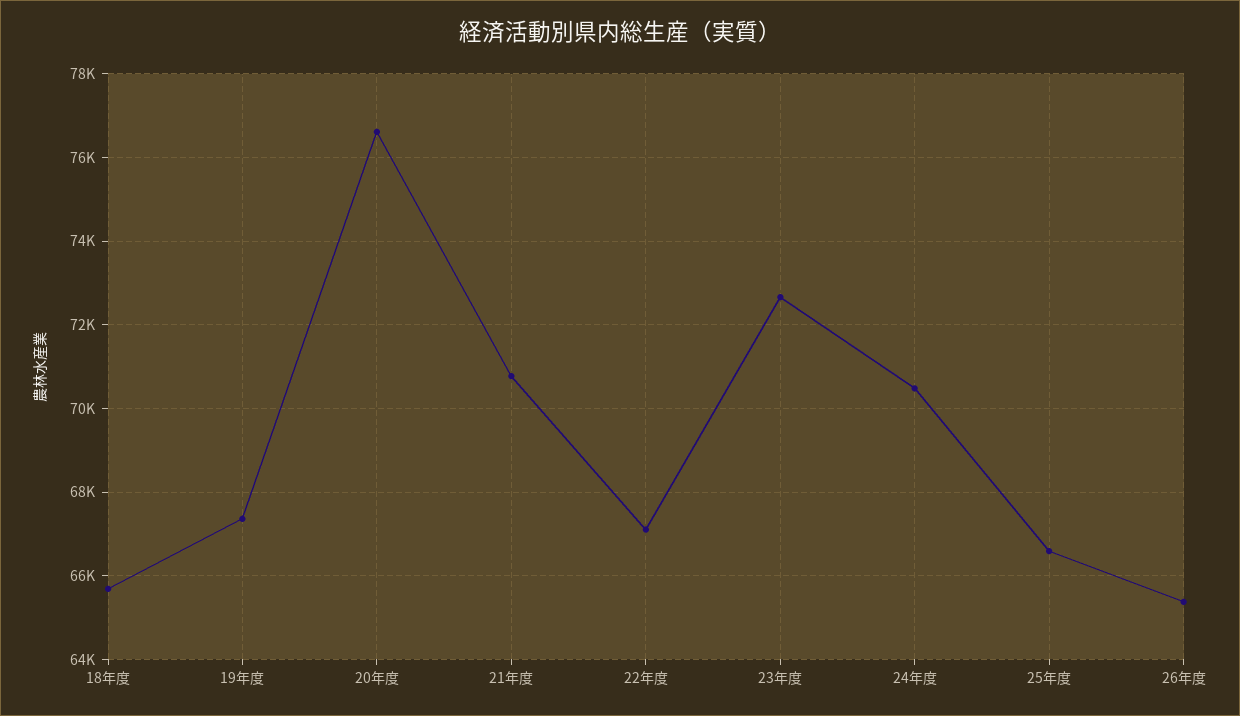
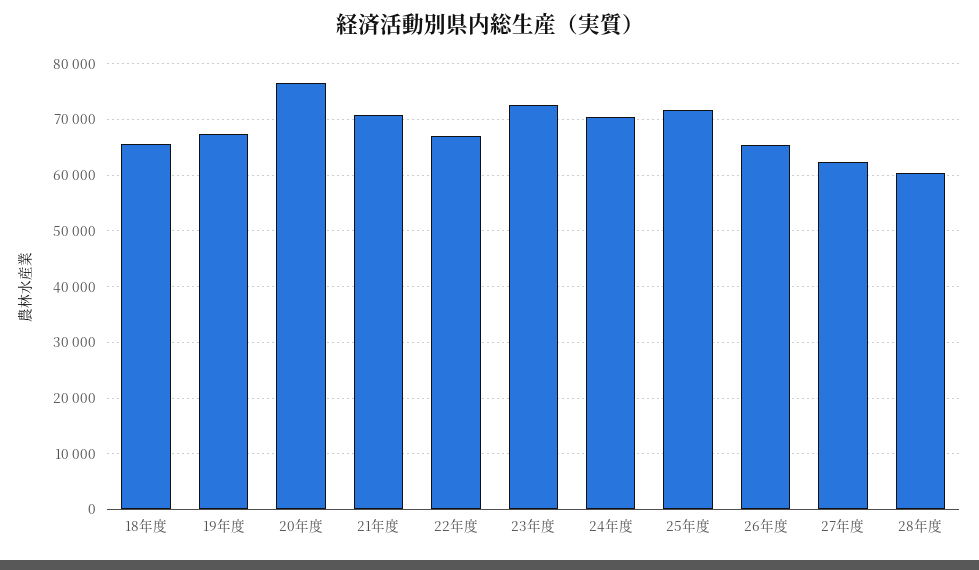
25年度: 66600 -> 72000
27年度: none -> 62000
28年度: none -> 60000

